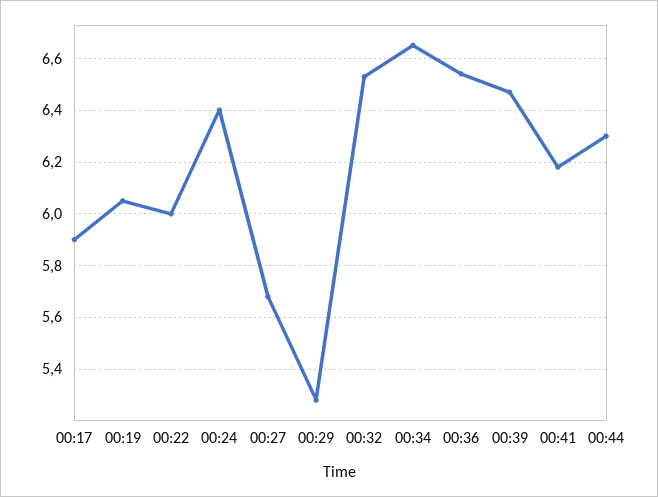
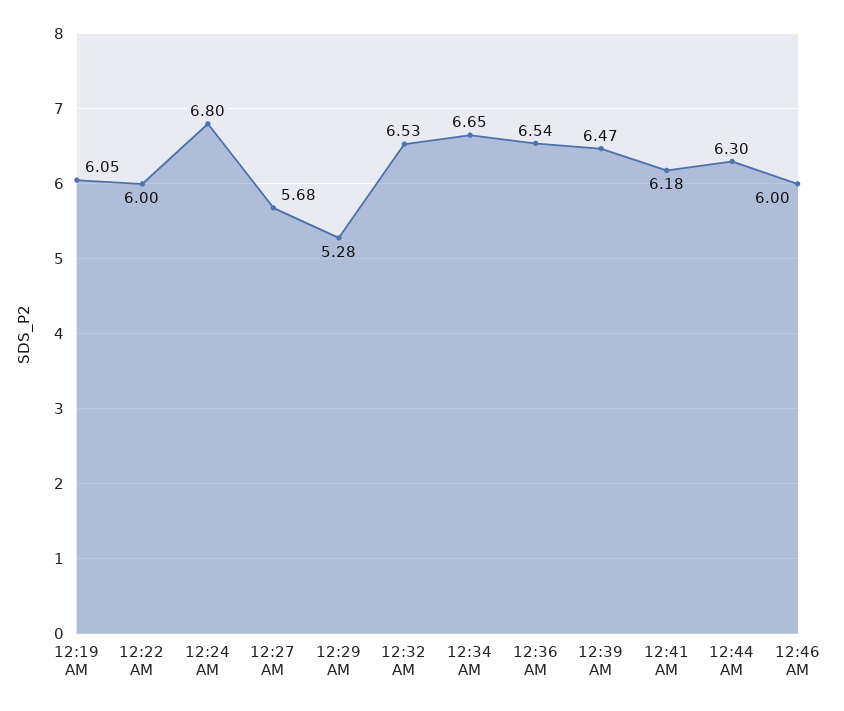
00:17: 5.9 -> none
00:24: 6.4 -> 6.8
12:46 AM: none -> 6

